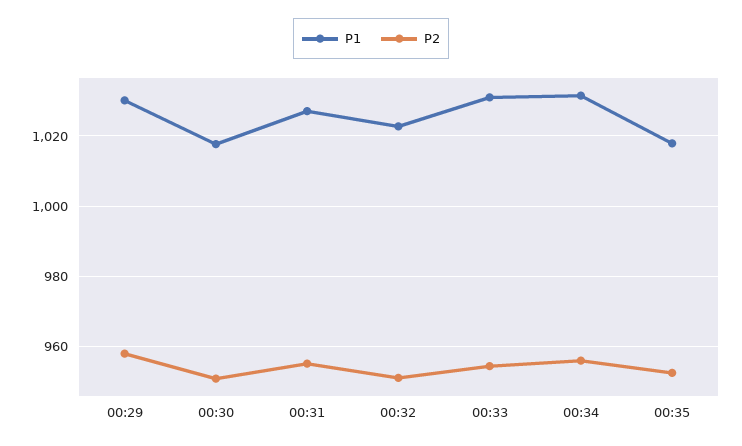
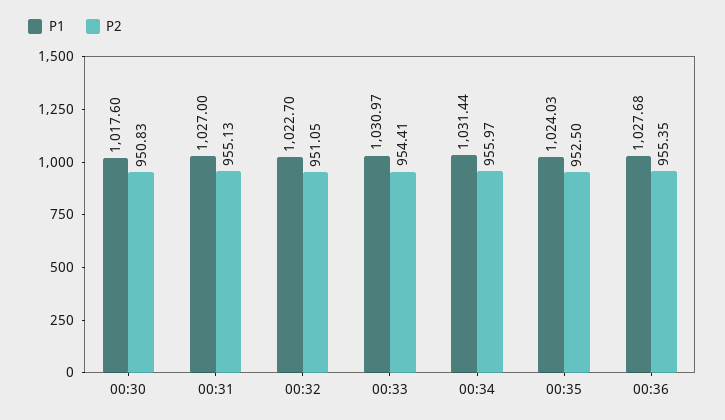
P1, 00:29: 1030 -> none
P2, 00:29: 958 -> none
P1, 00:35: 1018 -> 1024.03
P1, 00:36: none -> 1027.68
P2, 00:36: none -> 955.35

